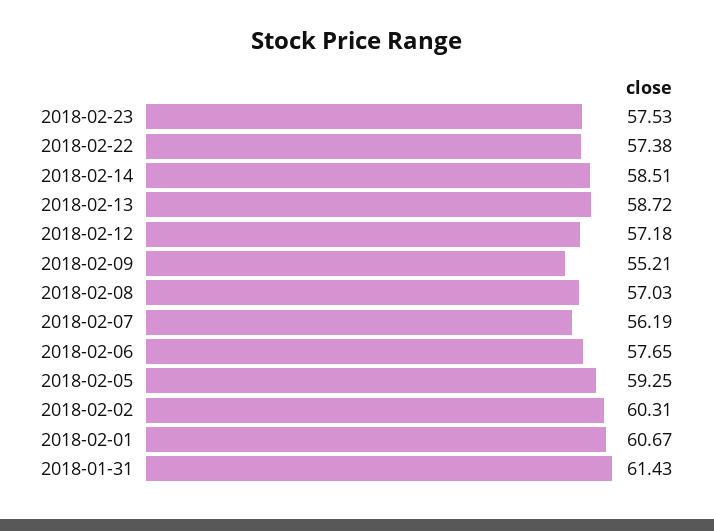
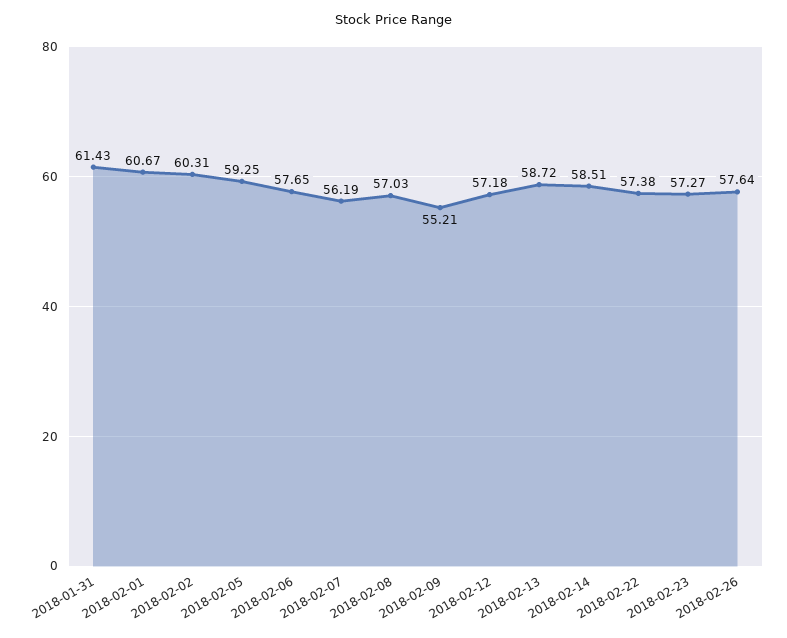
2018-02-23: 57.53 -> 57.27
2018-02-26: none -> 57.64

